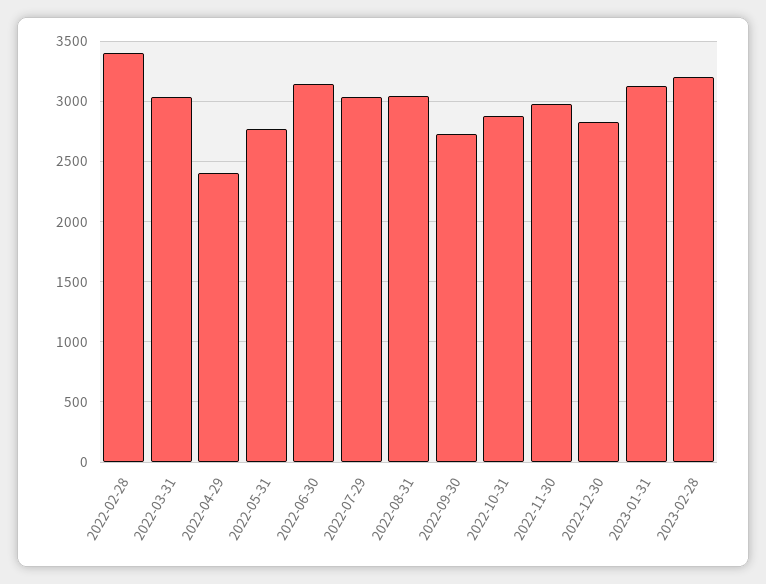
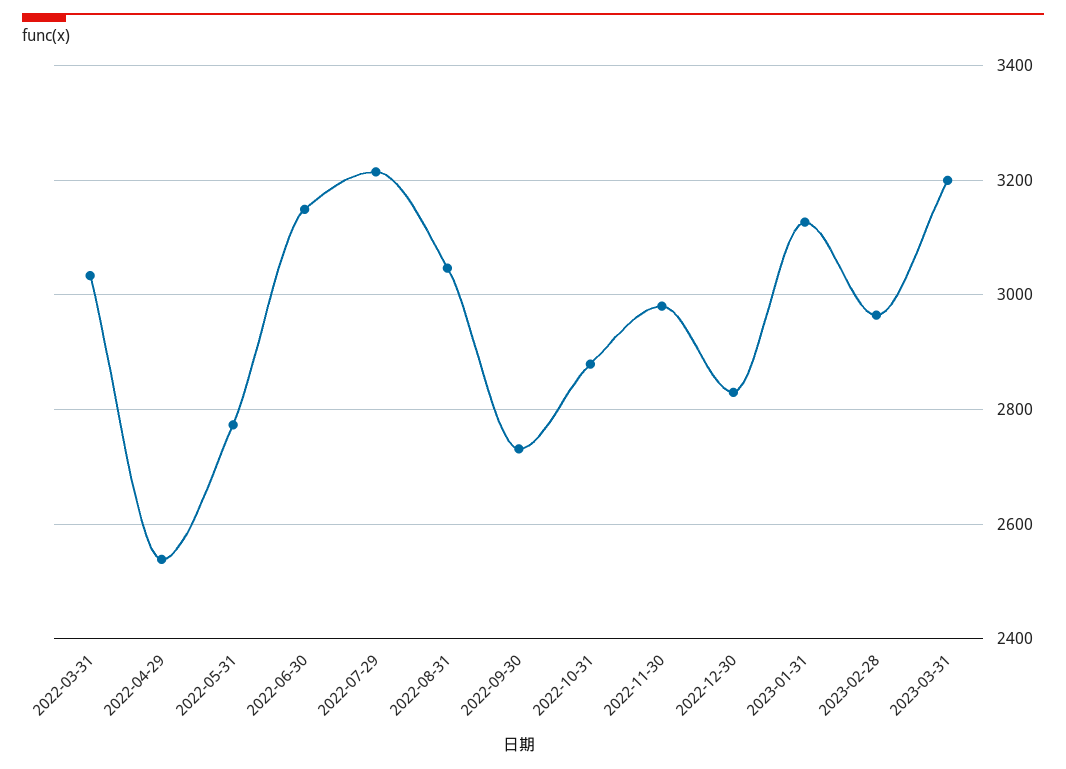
2022-02-28: 3400 -> none
2022-04-29: 2400 -> 2540
2022-07-29: 3050 -> 3220
2023-02-28: 3200 -> 2960
2023-03-31: none -> 3200

